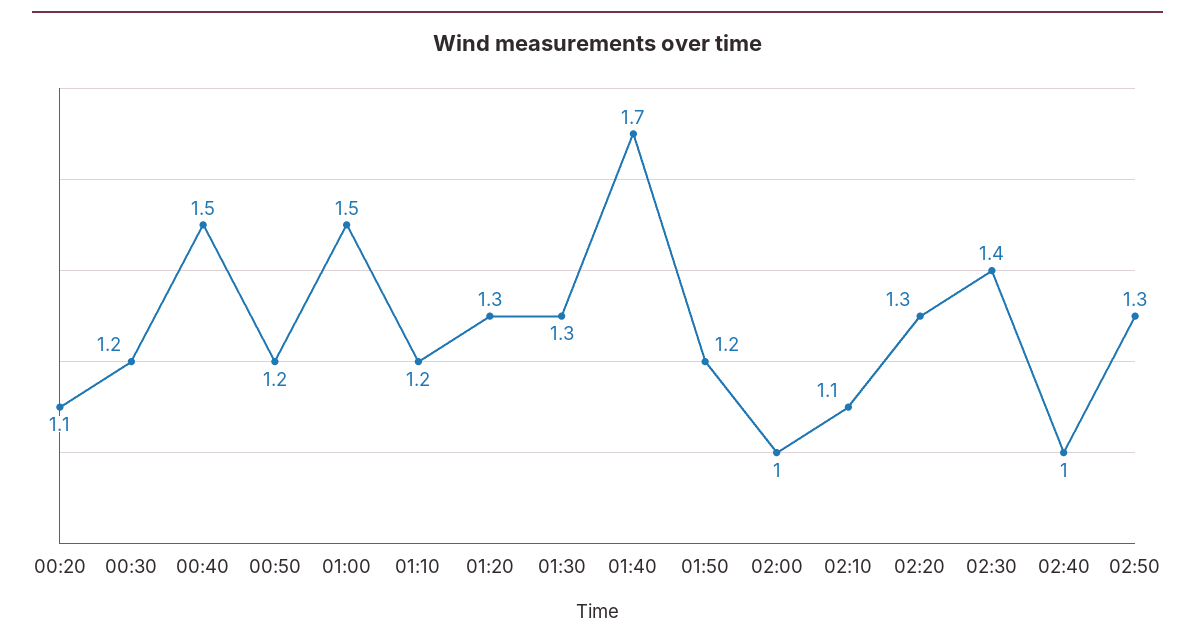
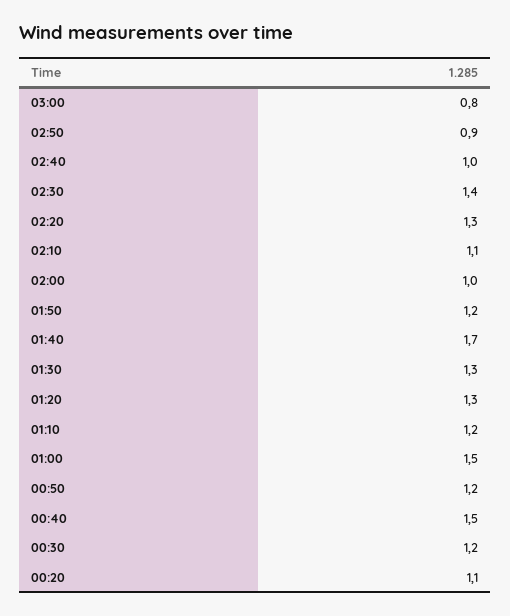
02:50: 1.3 -> 0.9
03:00: none -> 0.8

